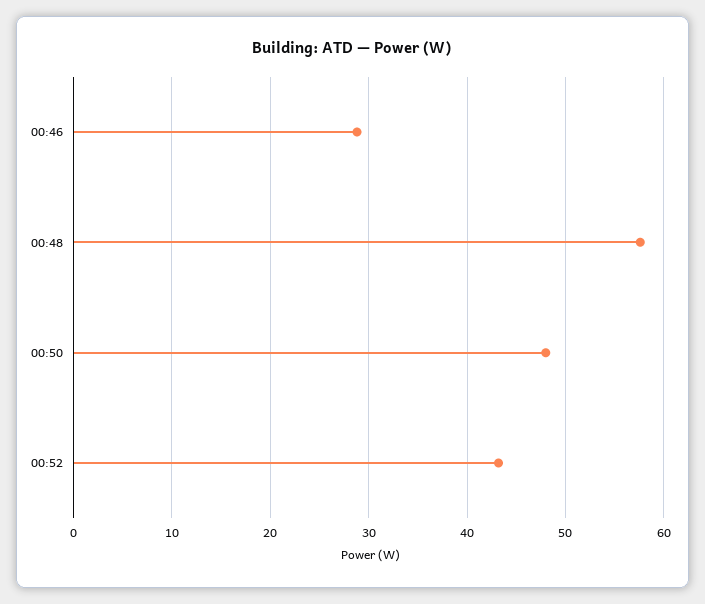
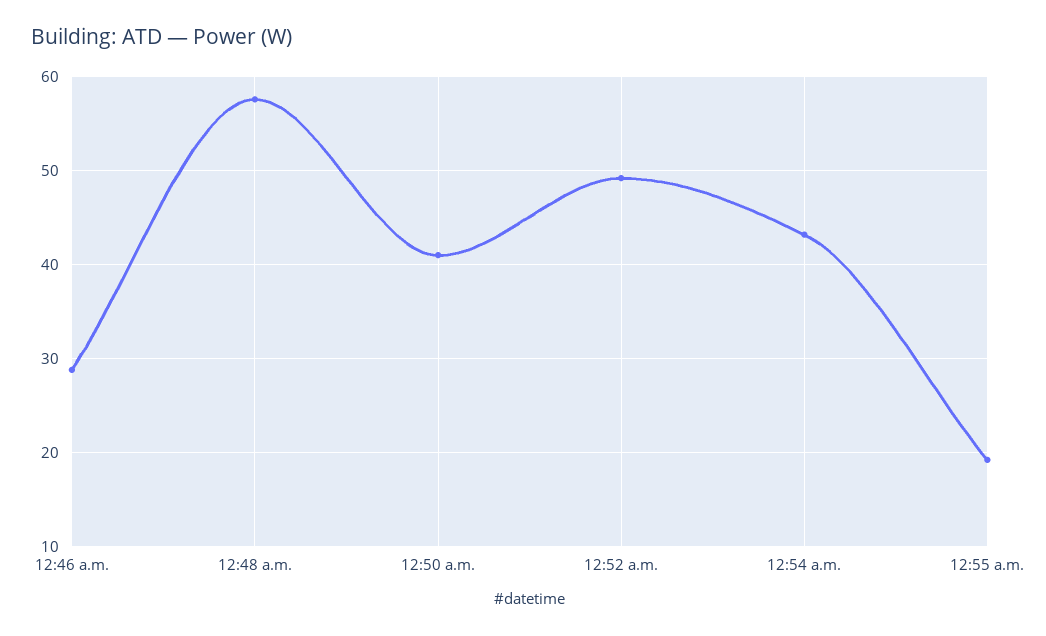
00:50: 48 -> 41
00:52: 43 -> 49
12:54 a.m.: none -> 43
12:55 a.m.: none -> 19

